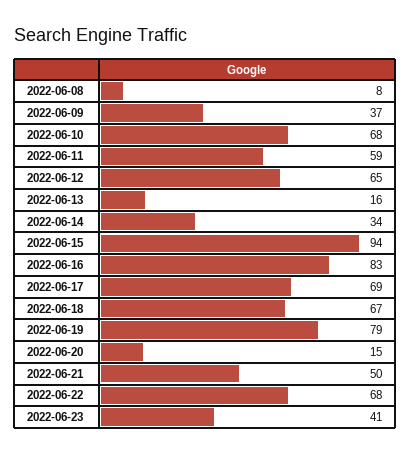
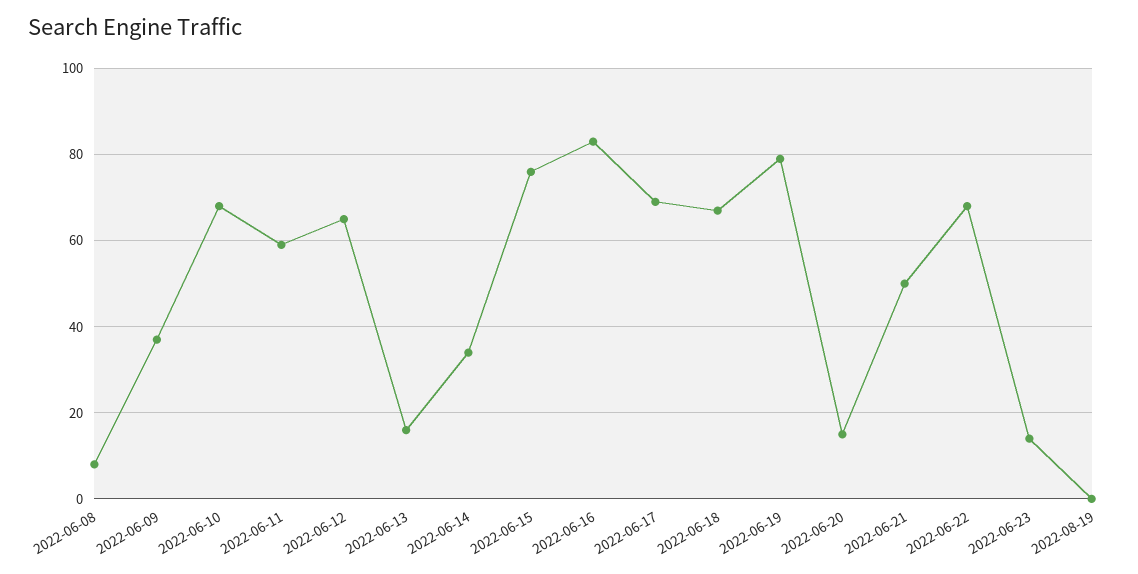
2022-06-15: 94 -> 75
2022-06-23: 41 -> 15
2022-08-19: none -> 0

